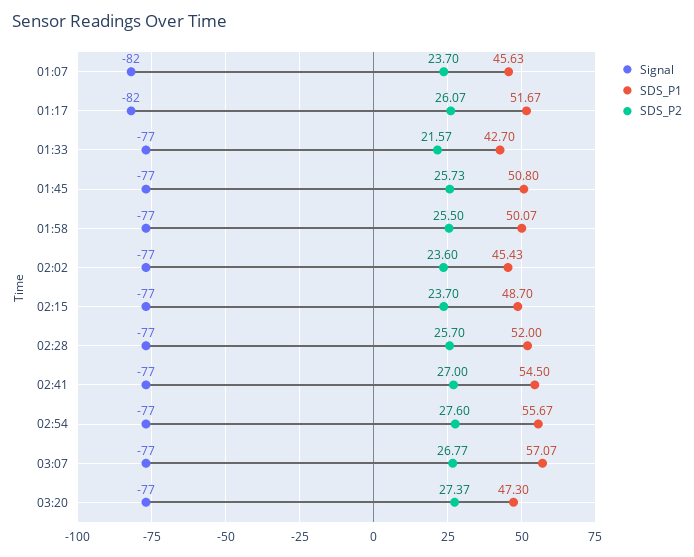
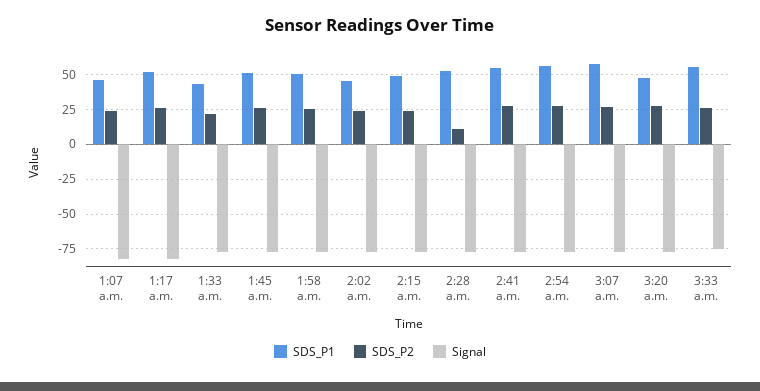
SDS_P2, 02:28: 25.7 -> 10
SDS_P1, 3:33 a.m.: none -> 55
SDS_P2, 3:33 a.m.: none -> 25
Signal, 3:33 a.m.: none -> -75

